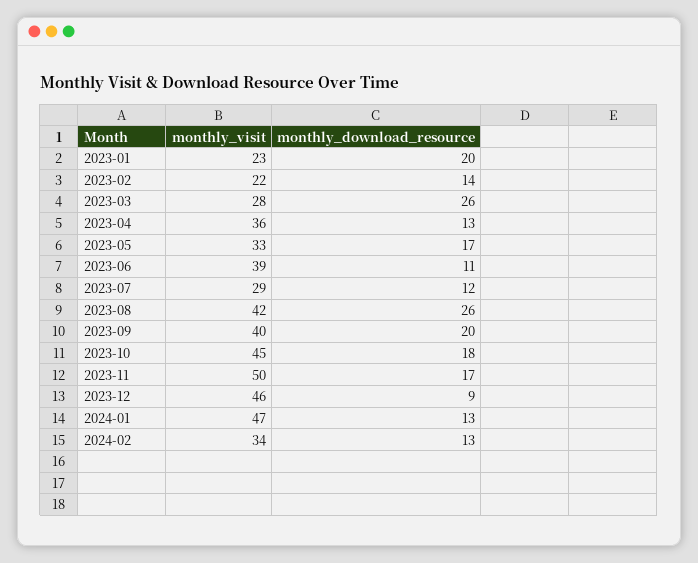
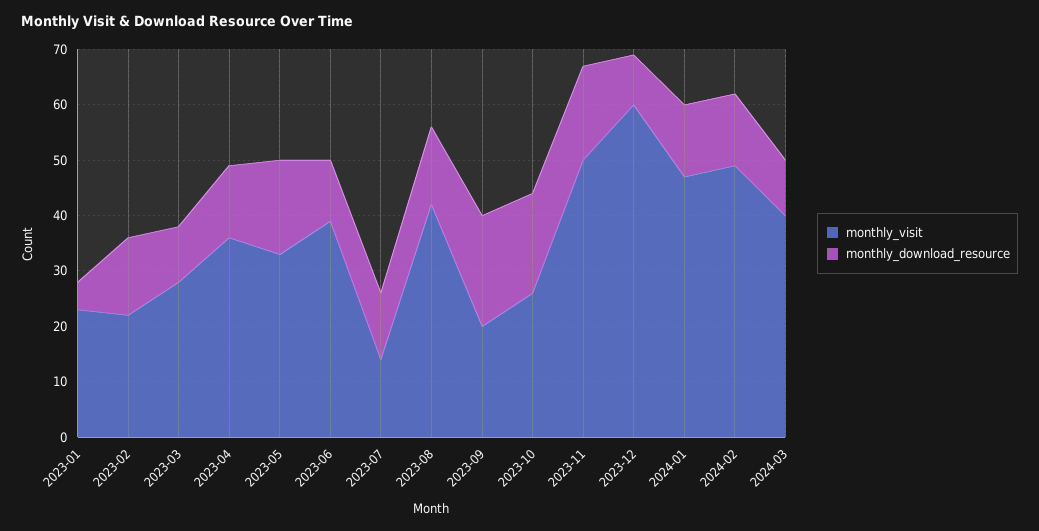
monthly_download_resource, 2023-01: 20 -> 5
monthly_download_resource, 2023-03: 26 -> 10
monthly_visit, 2023-07: 29 -> 15
monthly_download_resource, 2023-08: 26 -> 15
monthly_visit, 2023-09: 40 -> 20
monthly_visit, 2023-10: 45 -> 25
monthly_visit, 2023-12: 46 -> 60
monthly_visit, 2024-02: 34 -> 50
monthly_visit, 2024-03: none -> 40
monthly_download_resource, 2024-03: none -> 10

